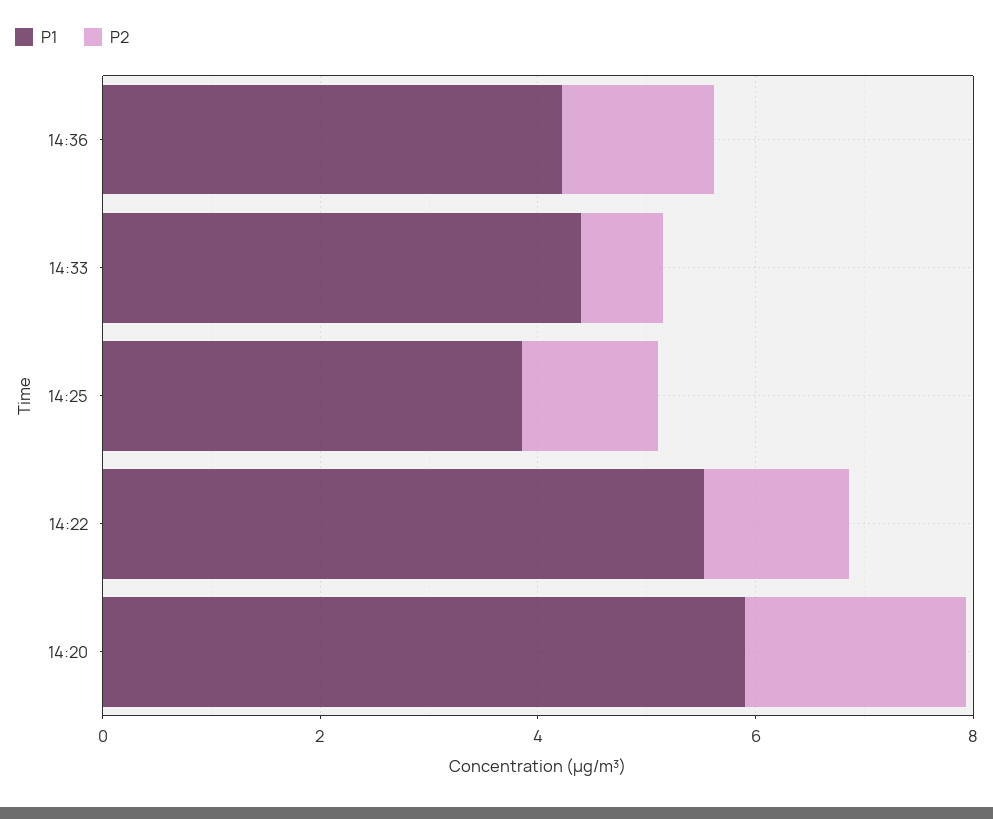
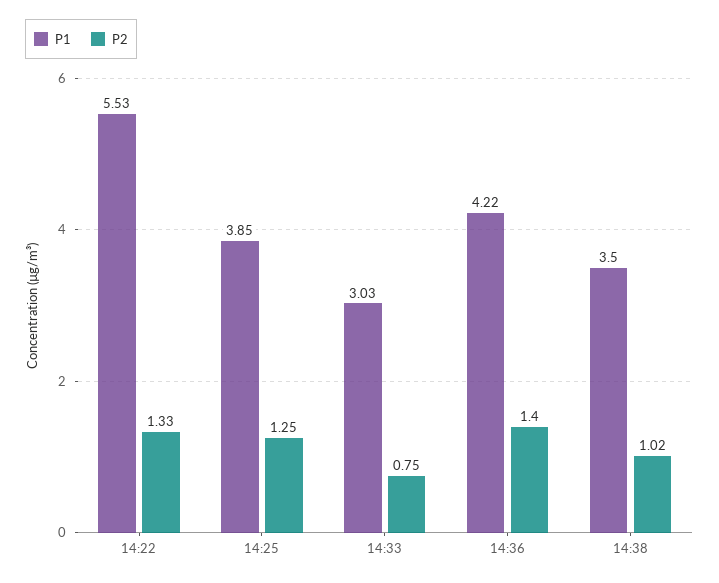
P1, 14:33: 4.5 -> 3.03
P1, 14:20: 6 -> none
P2, 14:20: 2 -> none
P1, 14:38: none -> 3.5
P2, 14:38: none -> 1.02

